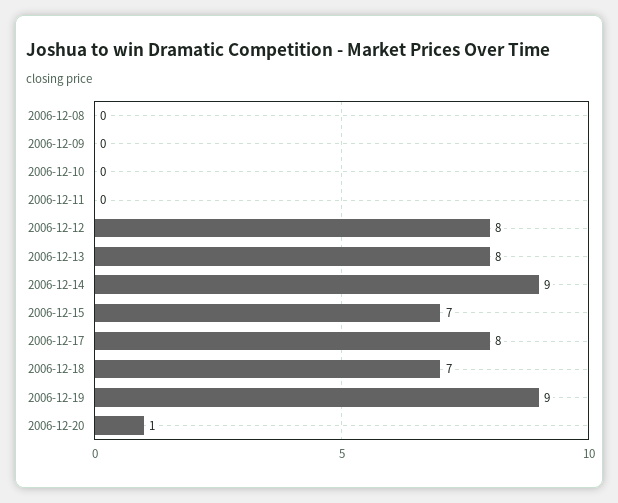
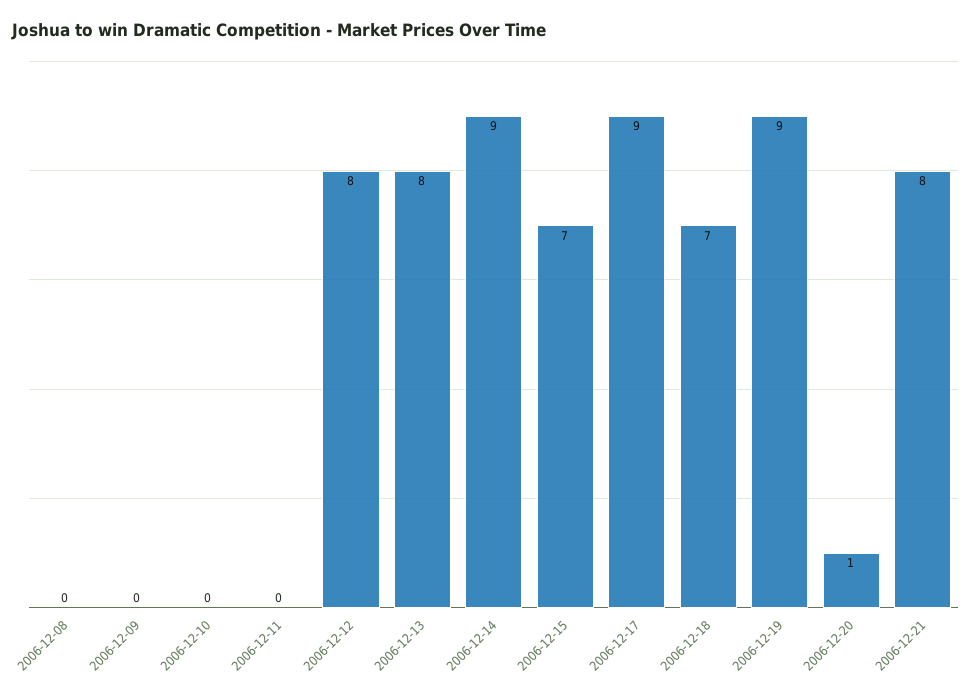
2006-12-17: 8 -> 9
2006-12-21: none -> 8

